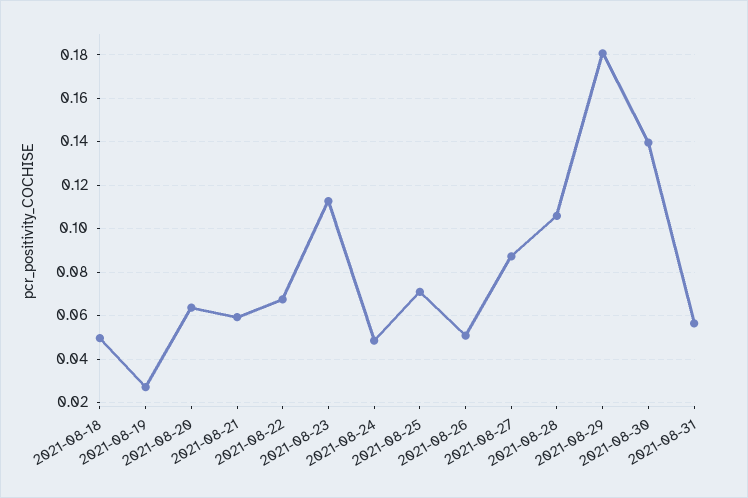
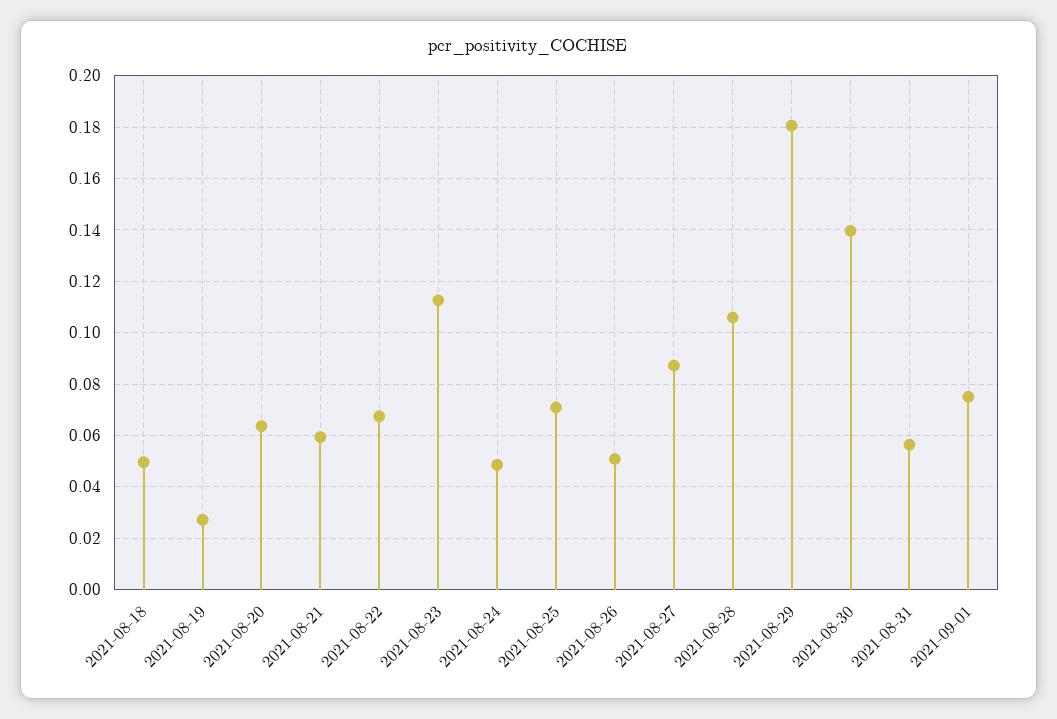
2021-09-01: none -> 0.075

